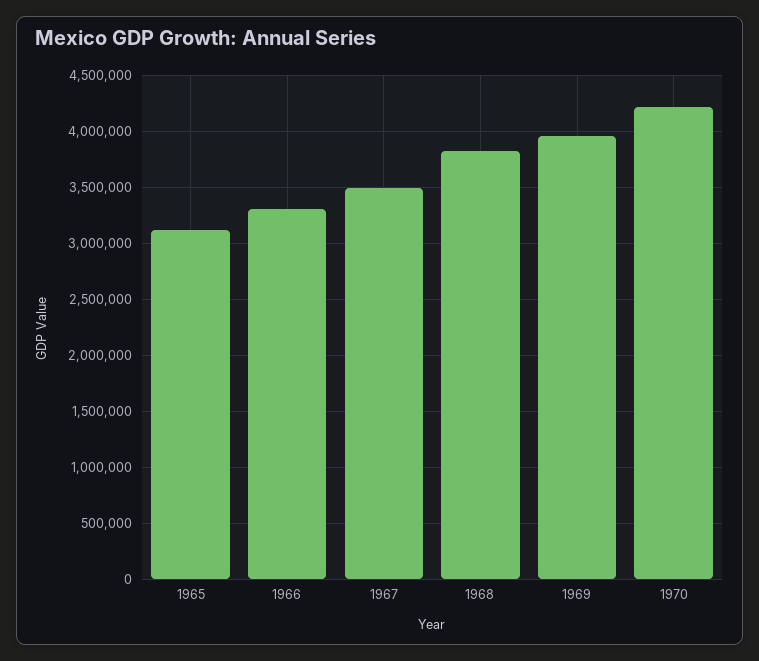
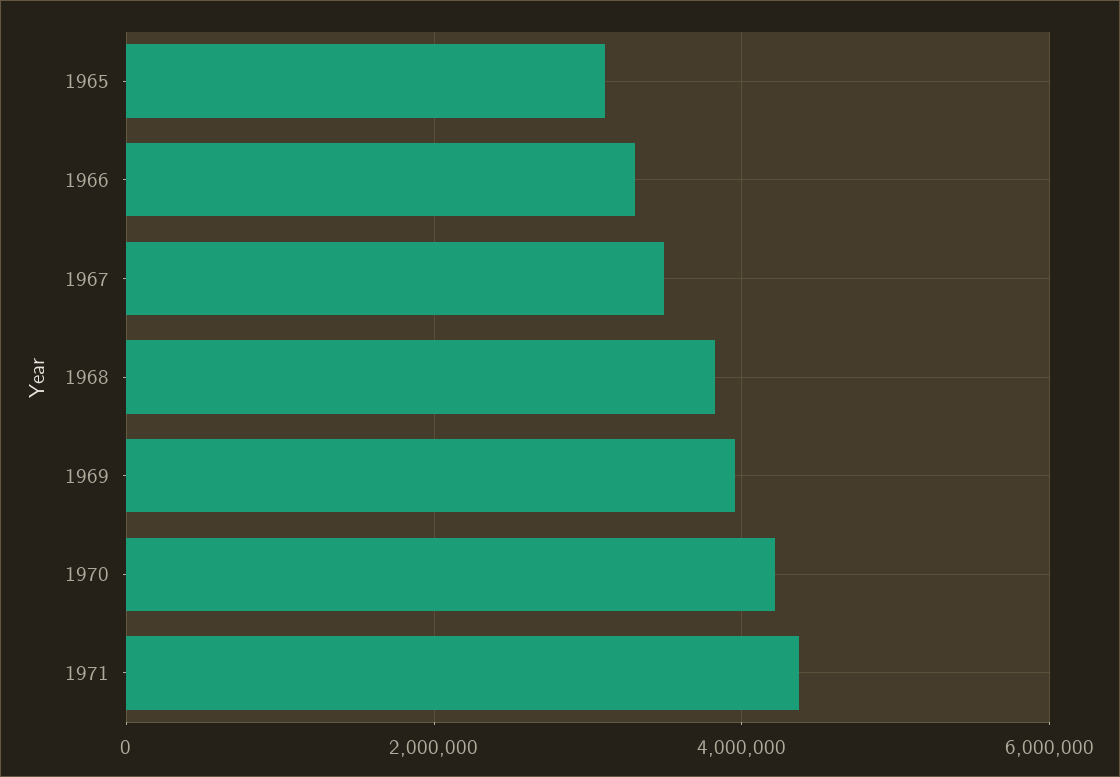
1971: none -> 4400000

